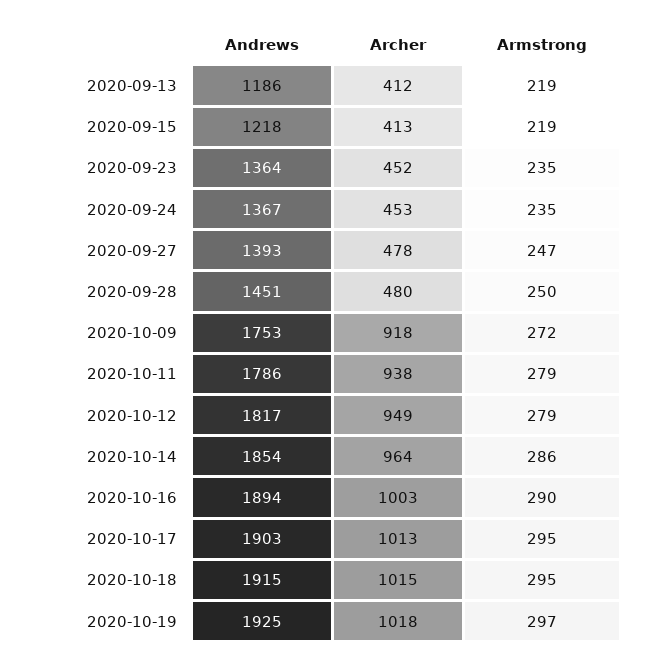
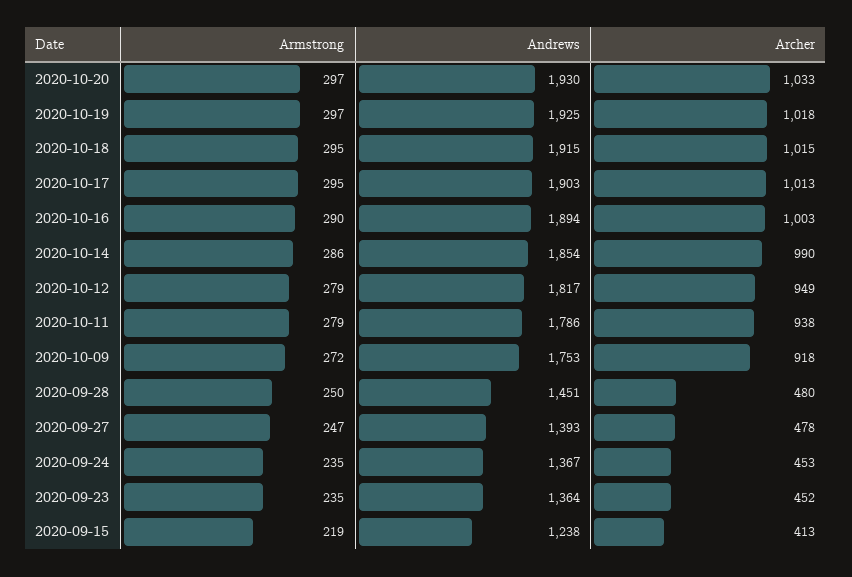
Andrews, 2020-09-13: 1186 -> none
Archer, 2020-09-13: 412 -> none
Armstrong, 2020-09-13: 219 -> none
Andrews, 2020-09-15: 1218 -> 1238
Archer, 2020-10-14: 964 -> 990
Armstrong, 2020-10-20: none -> 297
Andrews, 2020-10-20: none -> 1930
Archer, 2020-10-20: none -> 1033

